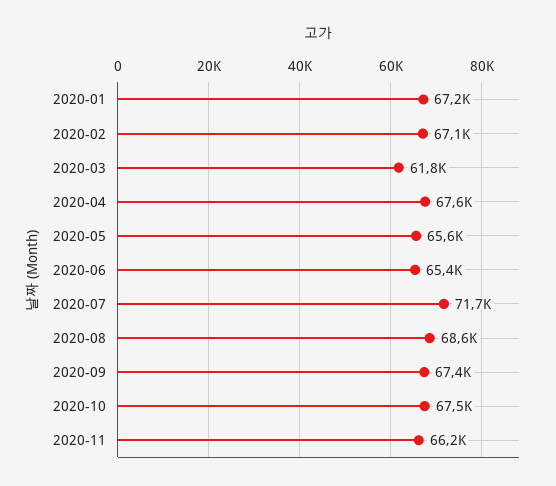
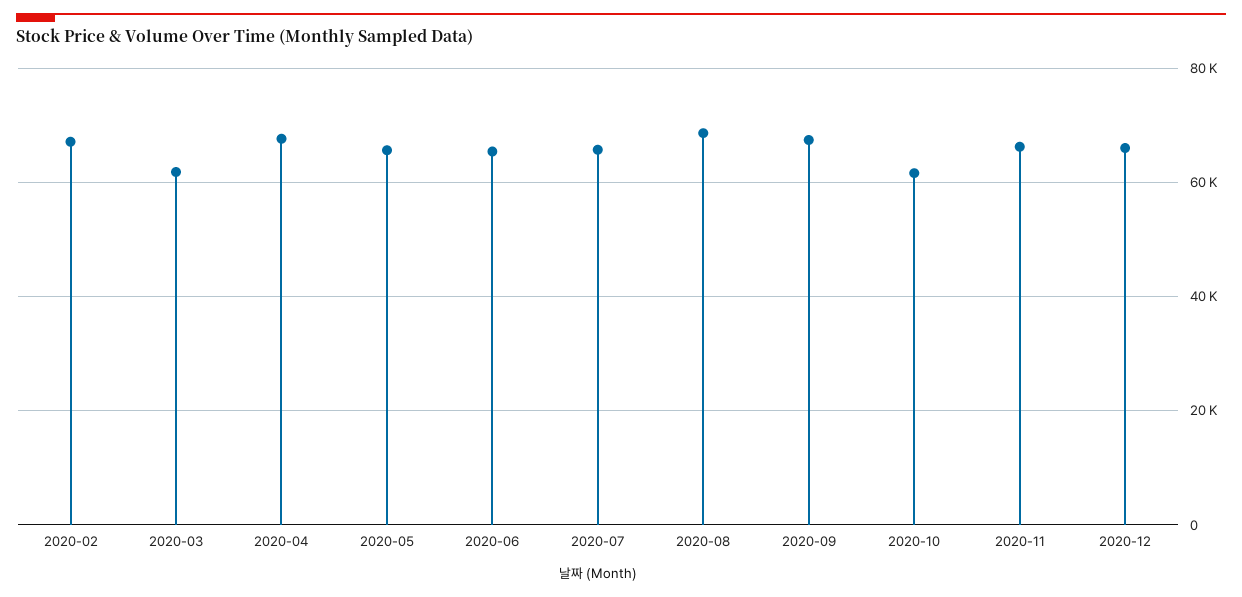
2020-01: 67200 -> none
2020-07: 71700 -> 66000
2020-10: 67500 -> 62000
2020-12: none -> 66000

